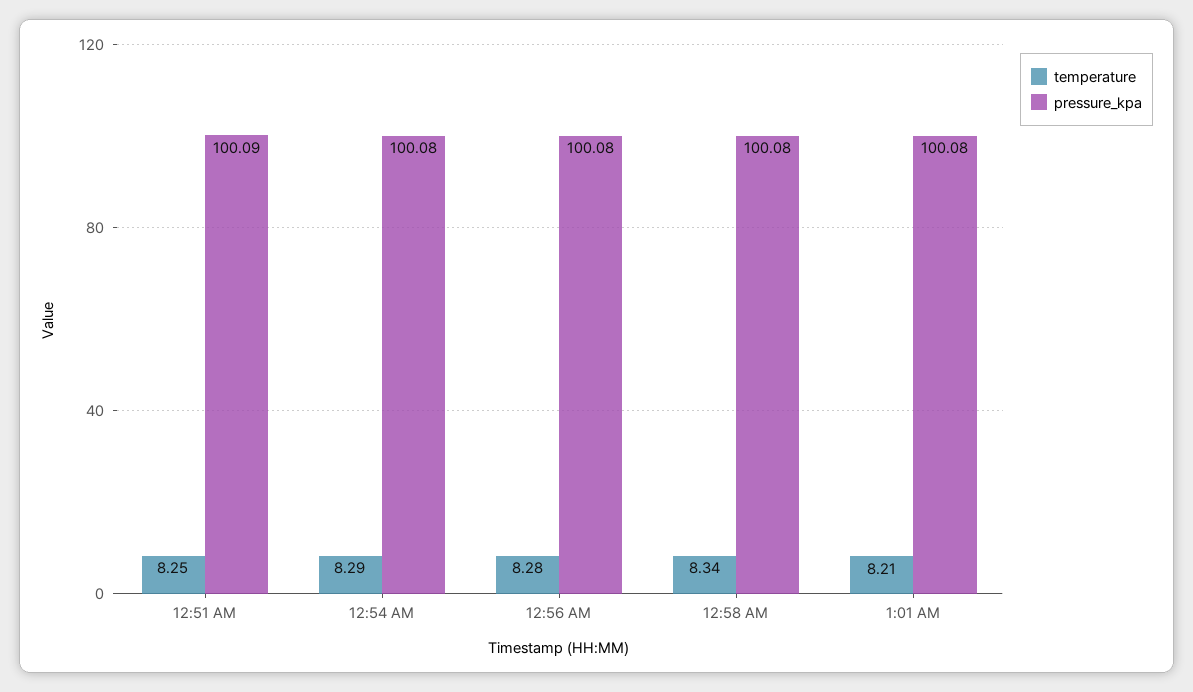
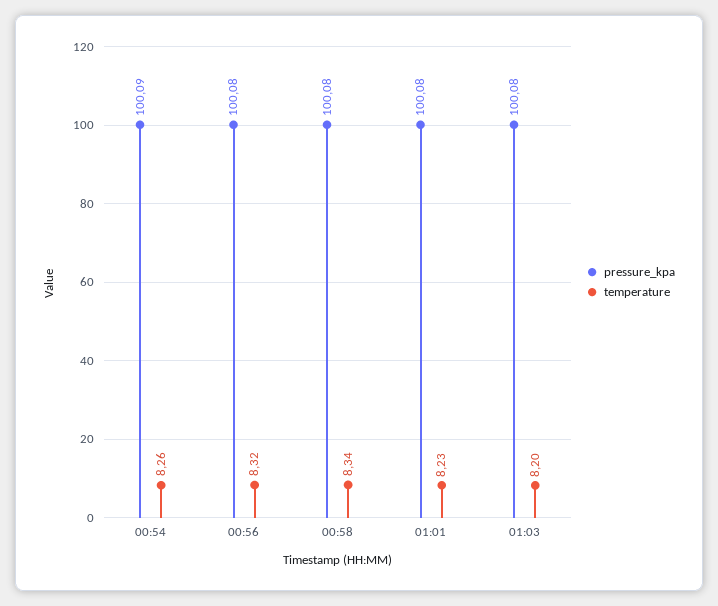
temperature, 12:51 AM: 8.25 -> none
pressure_kpa, 12:51 AM: 100.09 -> none
temperature, 12:54 AM: 8.29 -> 8.26
pressure_kpa, 12:54 AM: 100.08 -> 100.09
temperature, 12:56 AM: 8.28 -> 8.32
temperature, 1:01 AM: 8.21 -> 8.23
pressure_kpa, 01:03: none -> 100.08
temperature, 01:03: none -> 8.2

